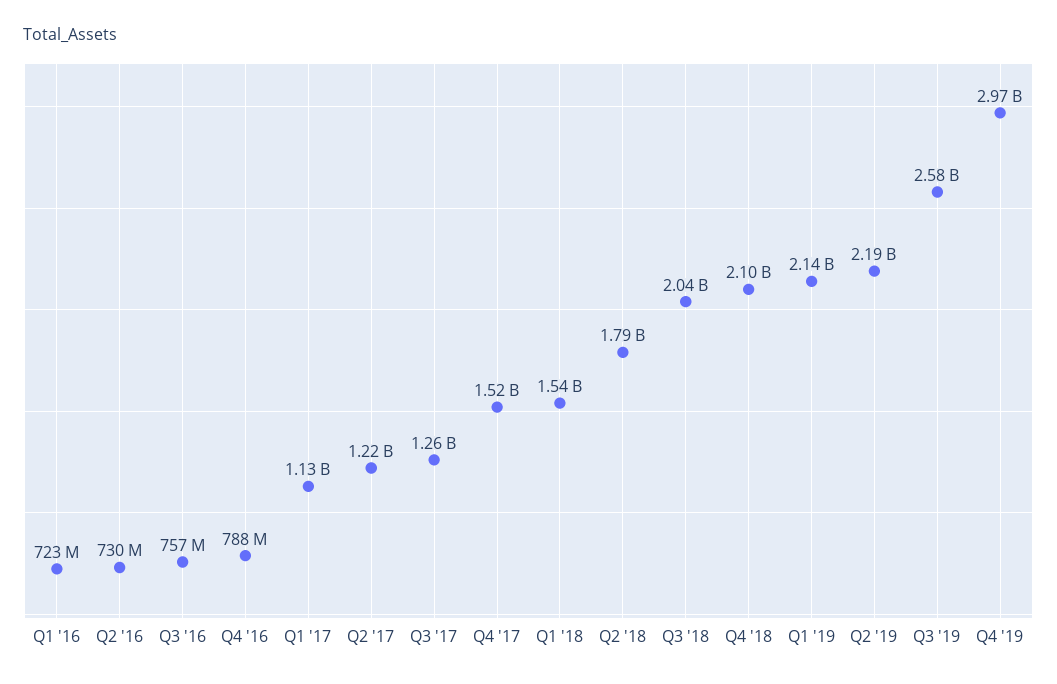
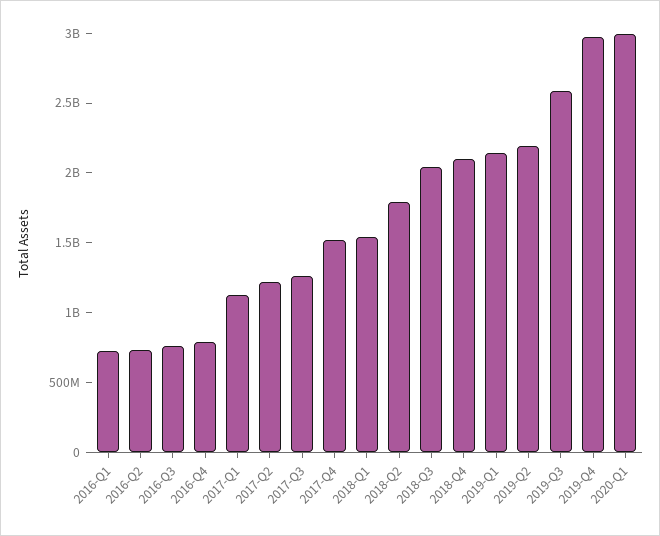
2020-Q1: none -> 3000000000

